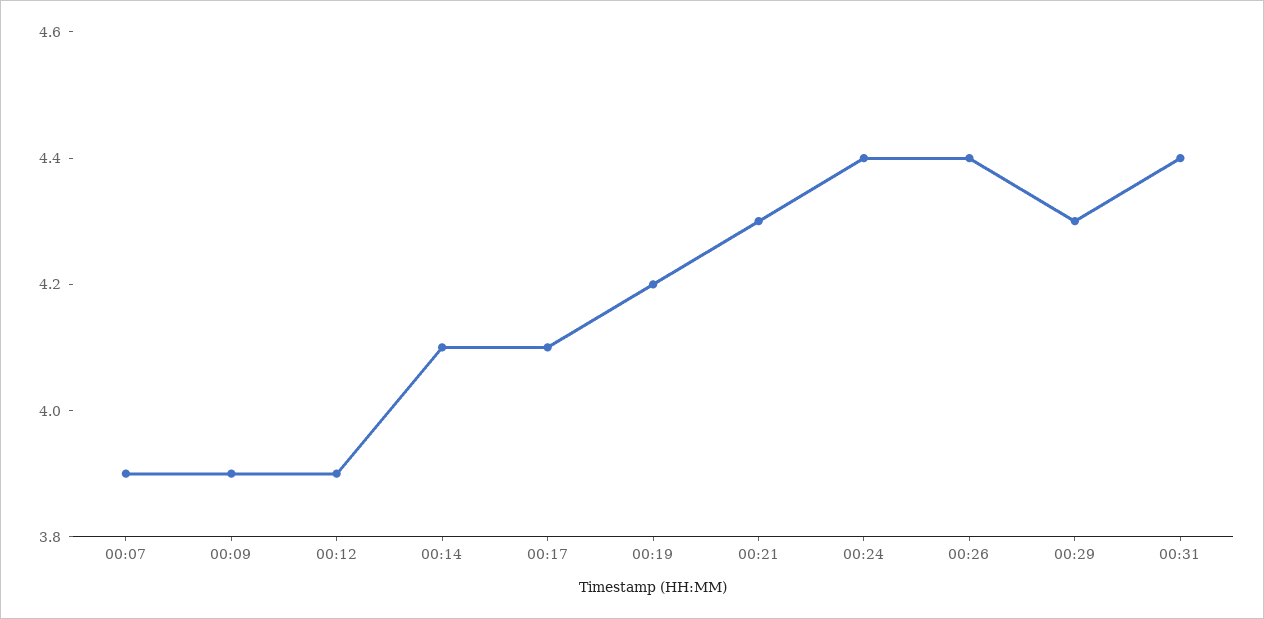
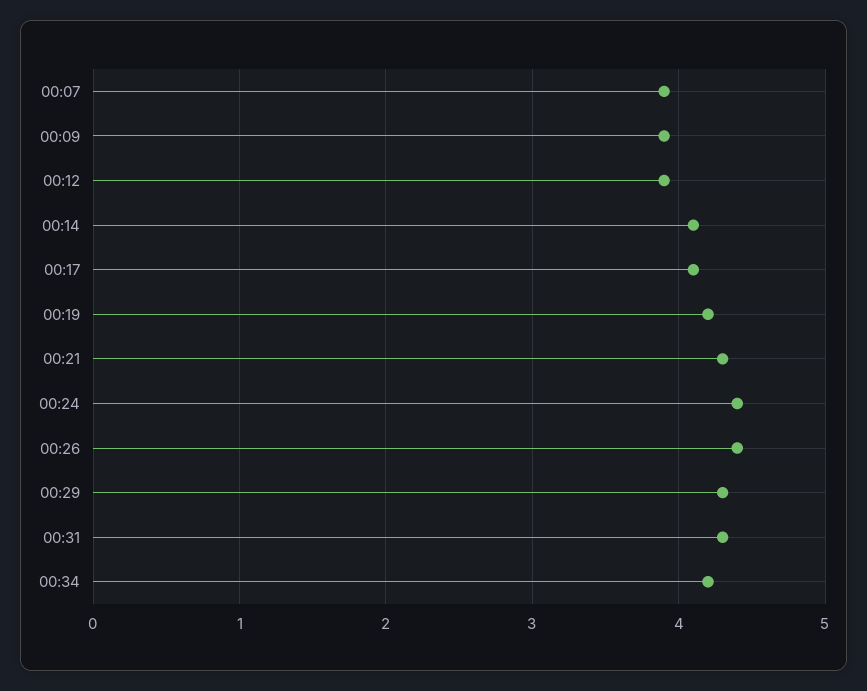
00:31: 4.4 -> 4.3
00:34: none -> 4.2

